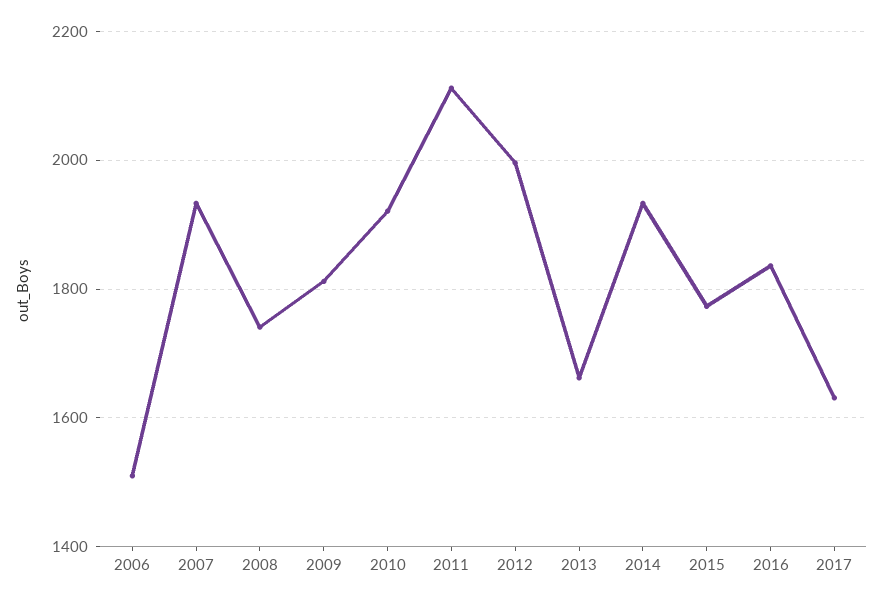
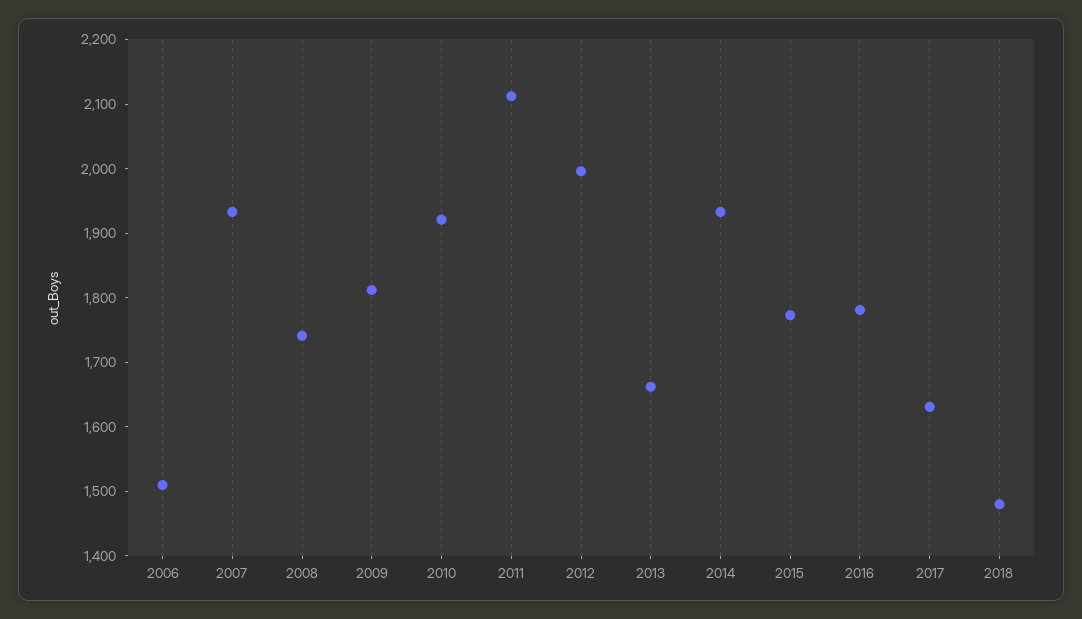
2016: 1840 -> 1780
2018: none -> 1480

